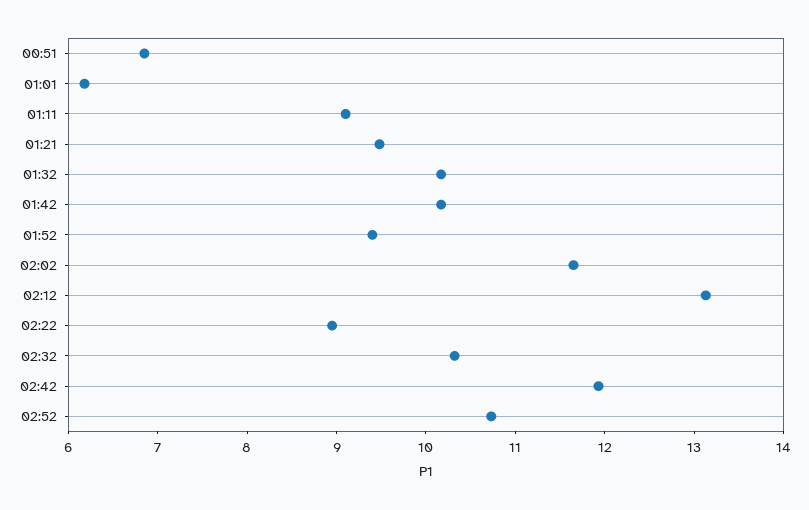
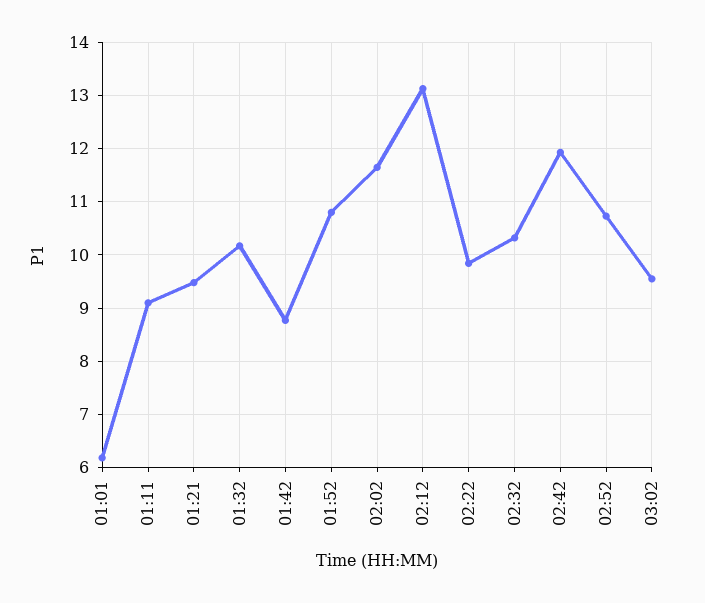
00:51: 6.8 -> none
01:42: 10.2 -> 8.8
01:52: 9.4 -> 10.8
02:22: 9 -> 9.8
03:02: none -> 9.6

